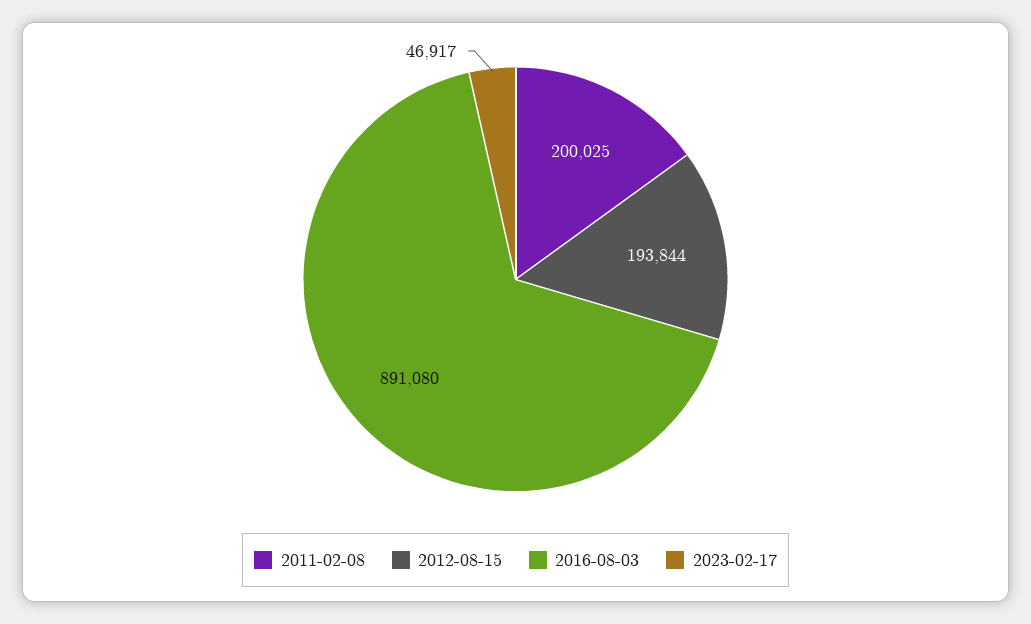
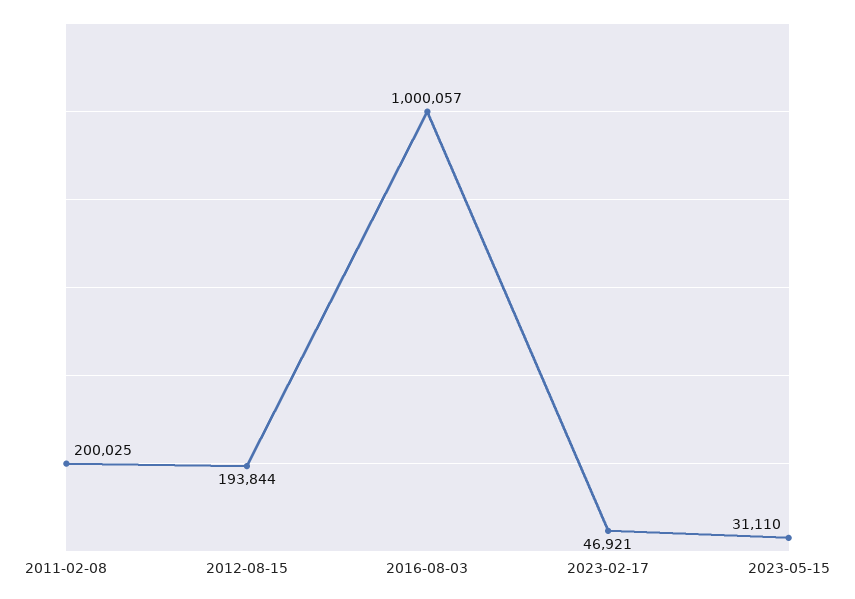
2016-08-03: 891080 -> 1000057
2023-02-17: 46917 -> 46921
2023-05-15: none -> 31110

